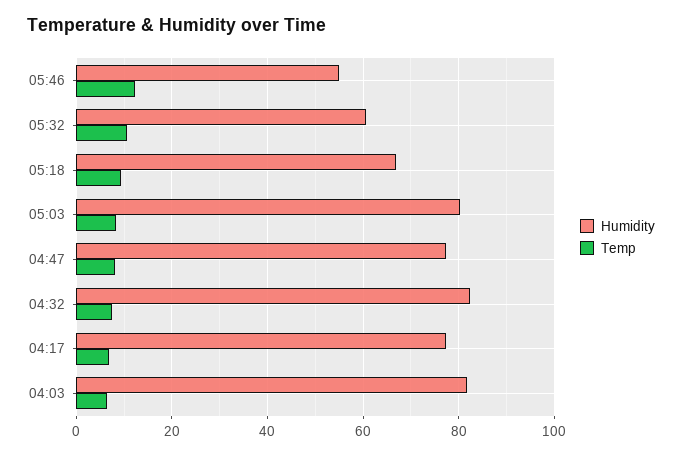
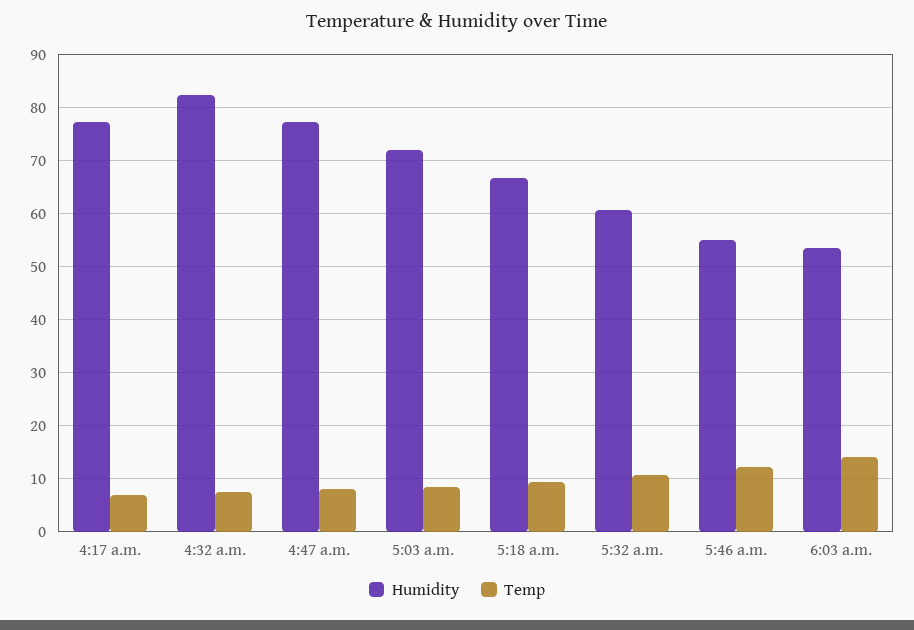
Humidity, 05:03: 80 -> 72
Humidity, 04:03: 82 -> none
Temp, 04:03: 6 -> none
Humidity, 6:03 a.m.: none -> 54
Temp, 6:03 a.m.: none -> 14

